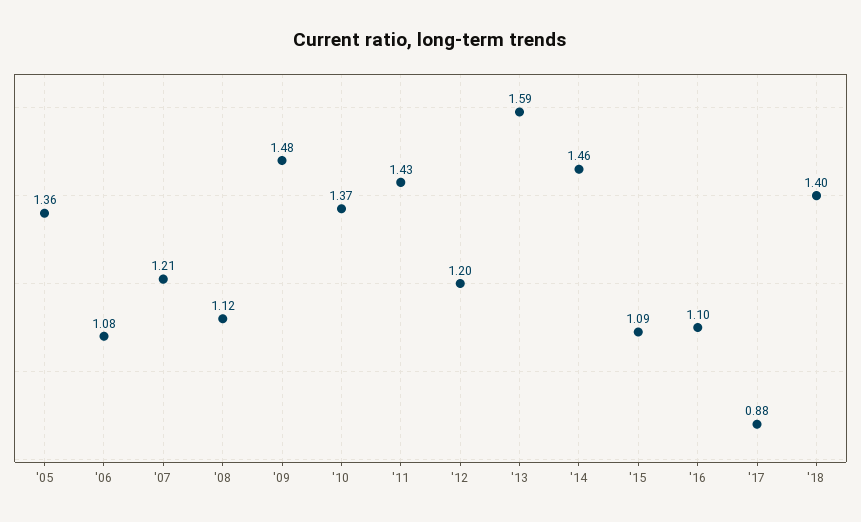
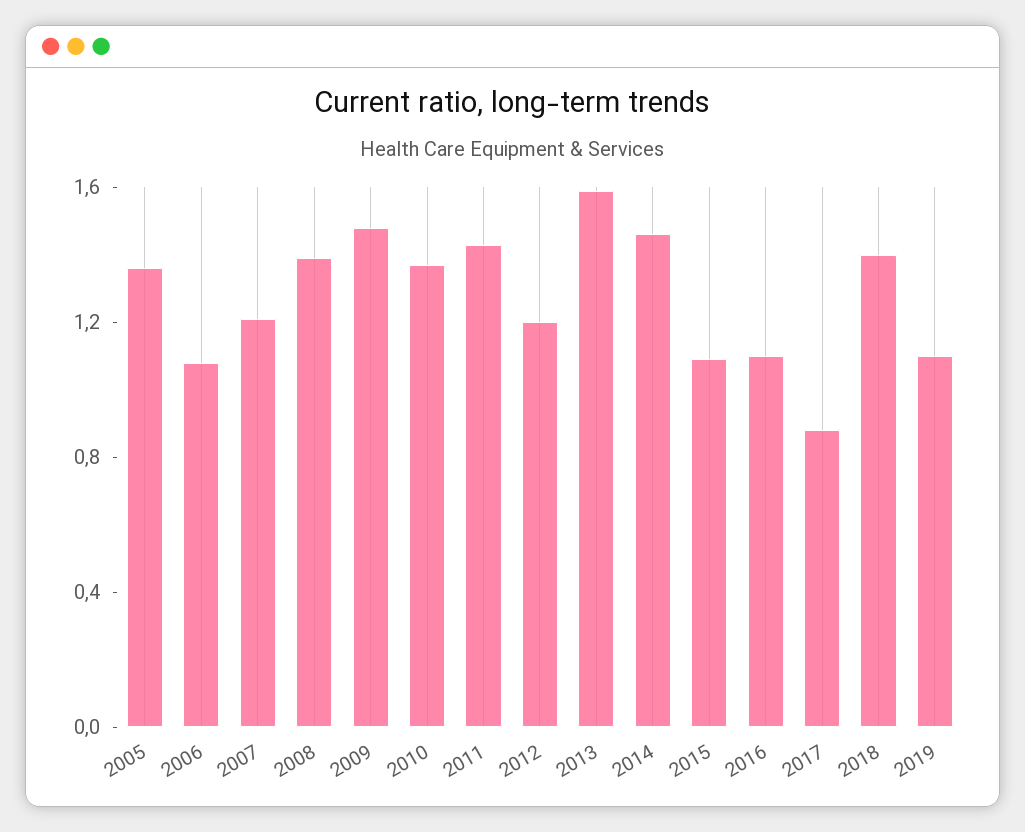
'08: 1.12 -> 1.4
2019: none -> 1.1

